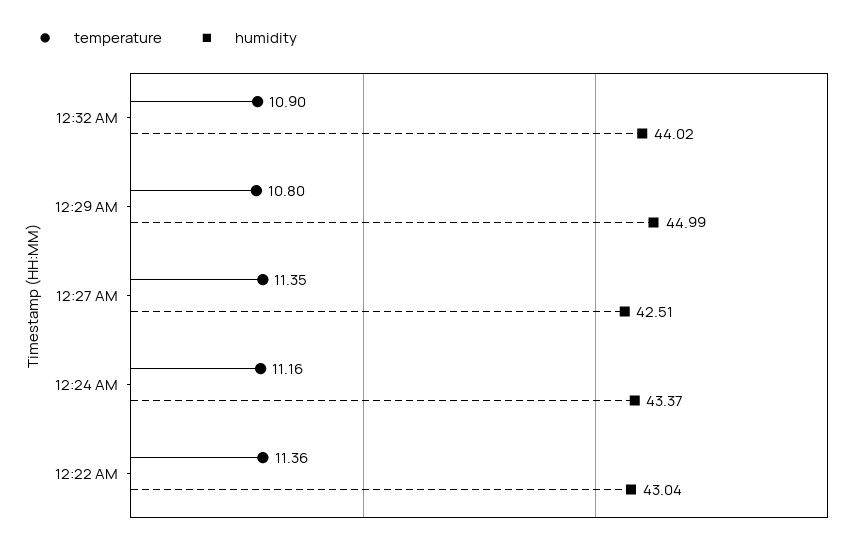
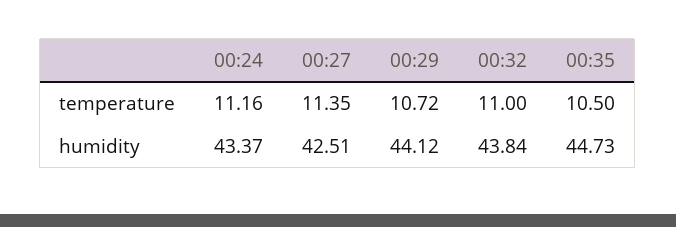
temperature, 12:32 AM: 10.9 -> 11
humidity, 12:32 AM: 44.02 -> 43.84
temperature, 12:29 AM: 10.8 -> 10.72
humidity, 12:29 AM: 44.99 -> 44.12
temperature, 12:22 AM: 11.36 -> none
humidity, 12:22 AM: 43.04 -> none
temperature, 00:35: none -> 10.5
humidity, 00:35: none -> 44.73

